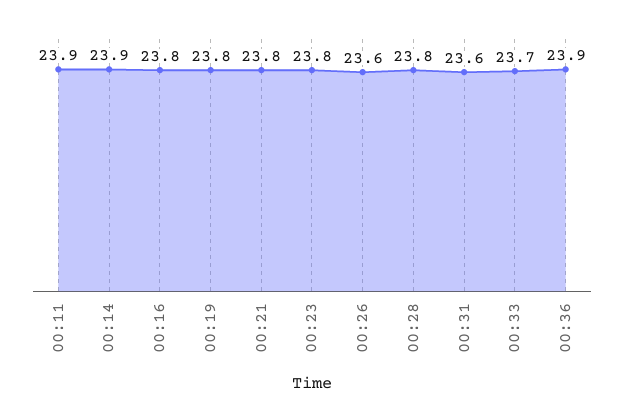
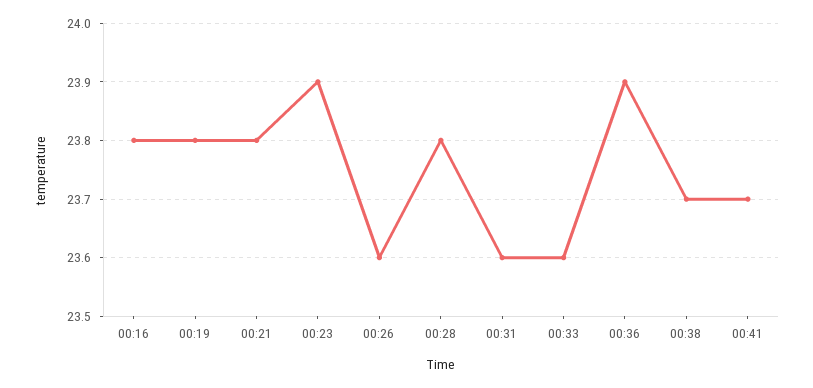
00:11: 23.9 -> none
00:14: 23.9 -> none
00:23: 23.8 -> 23.9
00:33: 23.7 -> 23.6
00:38: none -> 23.7
00:41: none -> 23.7

